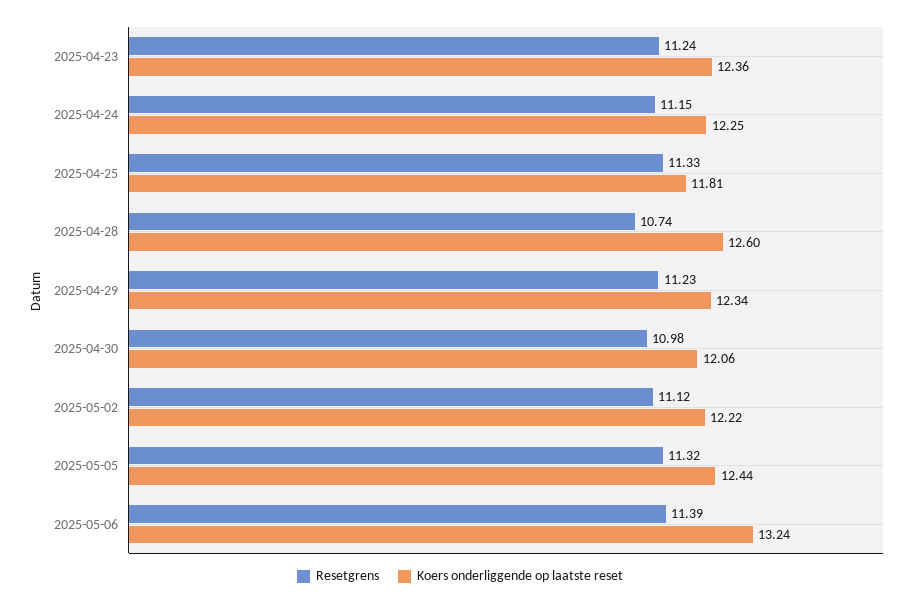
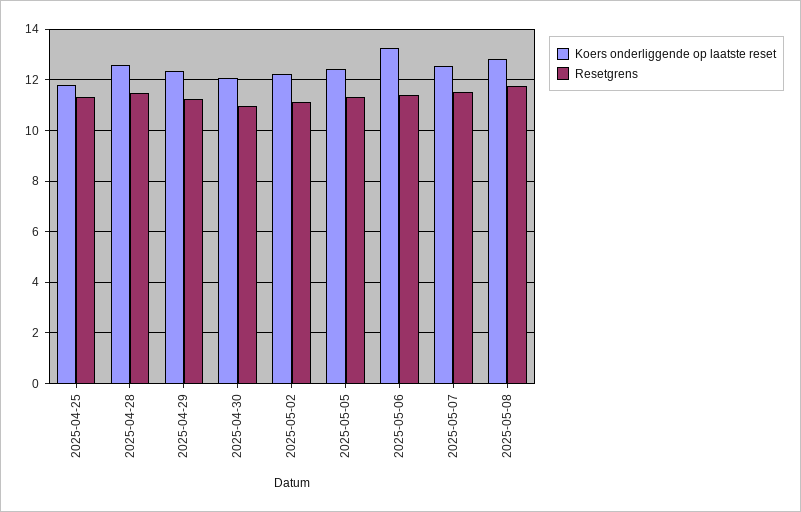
Resetgrens, 2025-04-23: 11.24 -> none
Koers onderliggende op laatste reset, 2025-04-23: 12.36 -> none
Resetgrens, 2025-04-24: 11.15 -> none
Koers onderliggende op laatste reset, 2025-04-24: 12.25 -> none
Resetgrens, 2025-04-28: 10.74 -> 11.5
Koers onderliggende op laatste reset, 2025-05-07: none -> 12.5
Resetgrens, 2025-05-07: none -> 11.5
Koers onderliggende op laatste reset, 2025-05-08: none -> 12.75
Resetgrens, 2025-05-08: none -> 11.75

